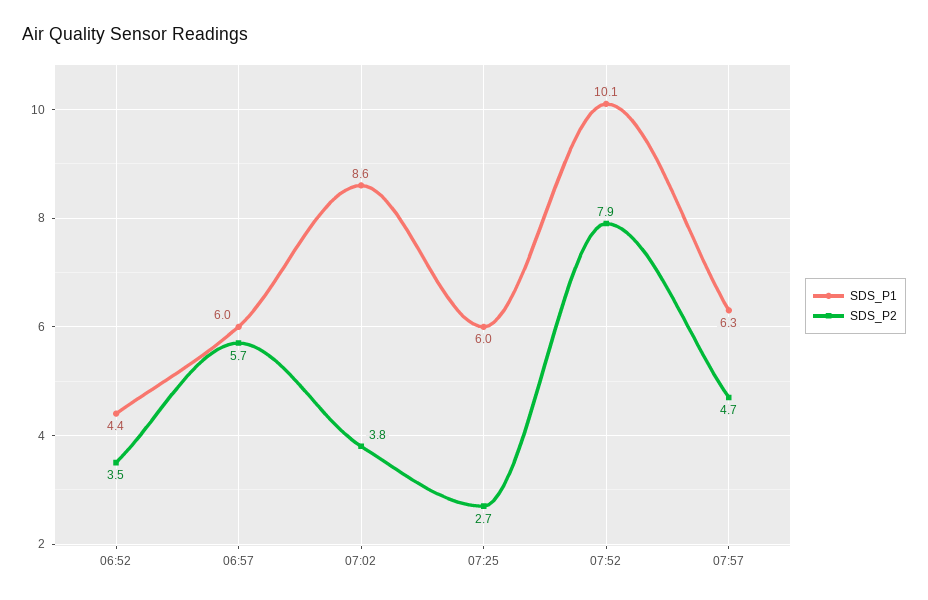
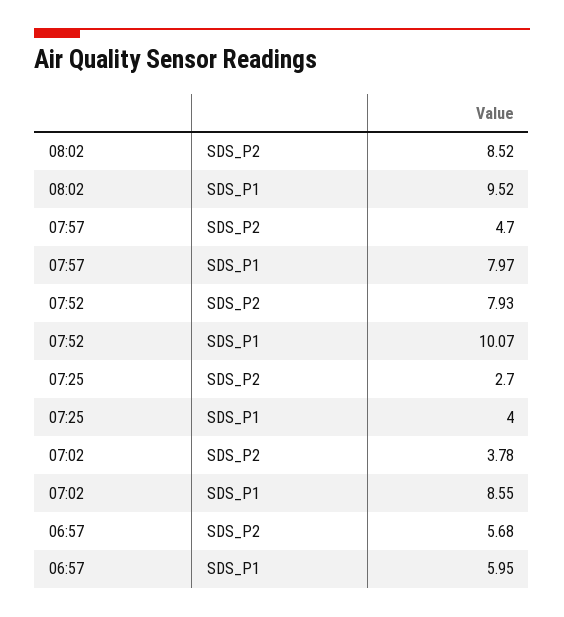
SDS_P1, 06:52: 4.4 -> none
SDS_P2, 06:52: 3.5 -> none
SDS_P1, 07:25: 6 -> 4
SDS_P1, 07:57: 6.3 -> 7.97
SDS_P2, 08:02: none -> 8.52
SDS_P1, 08:02: none -> 9.52

